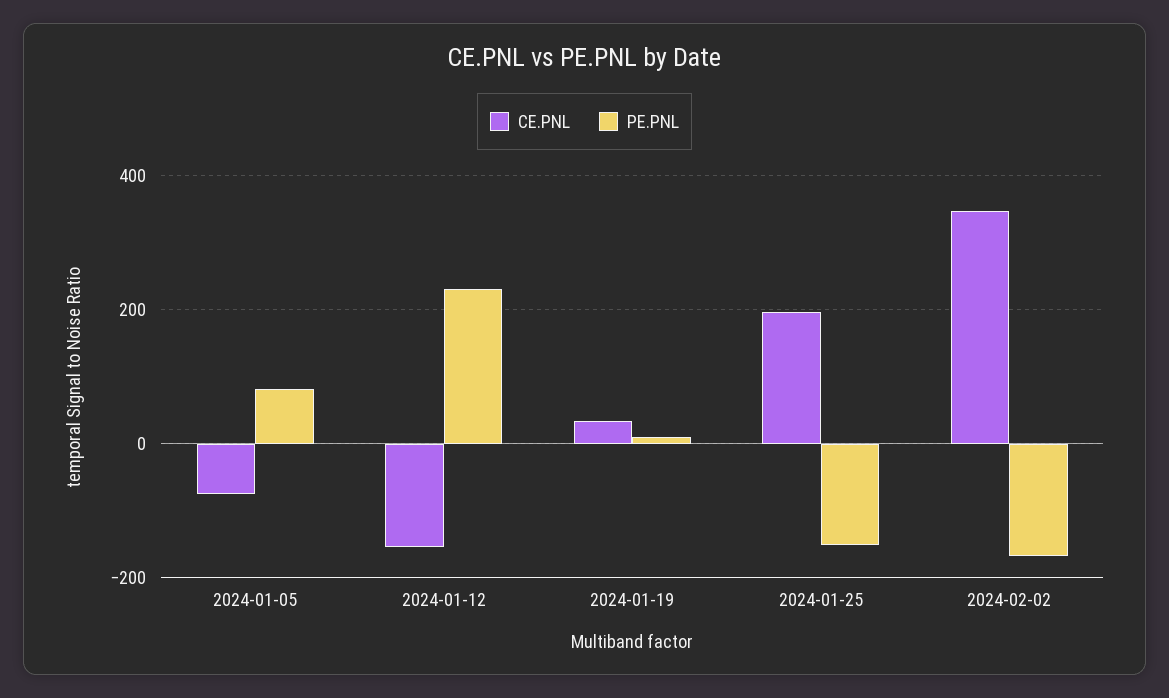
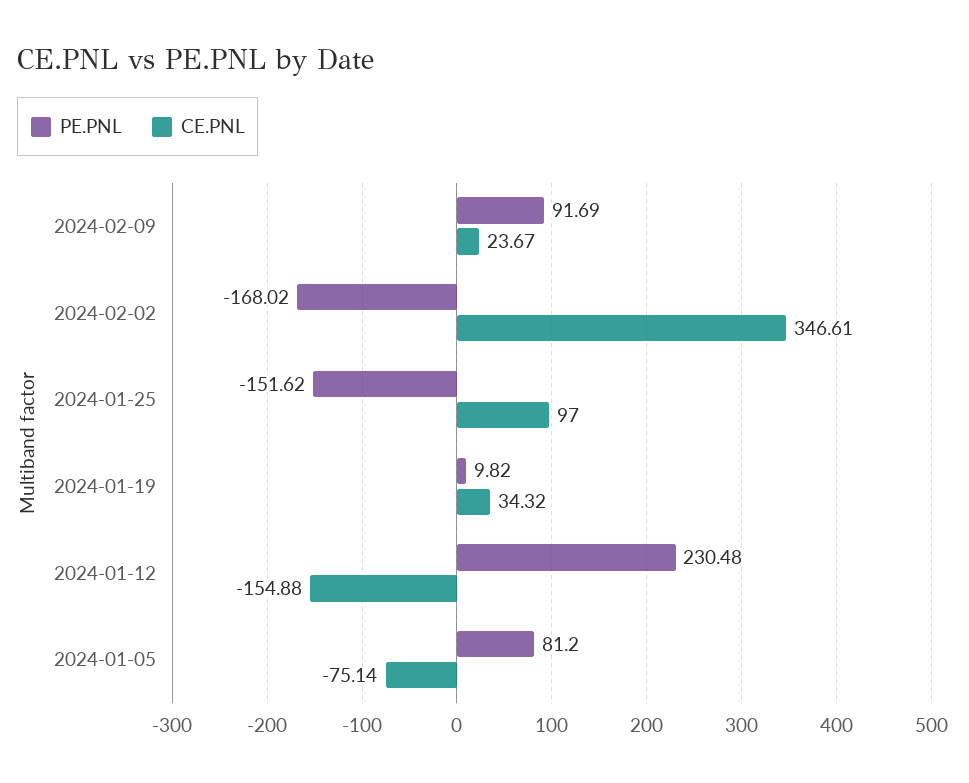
CE.PNL, 2024-01-25: 200 -> 97
PE.PNL, 2024-02-09: none -> 91.69
CE.PNL, 2024-02-09: none -> 23.67

